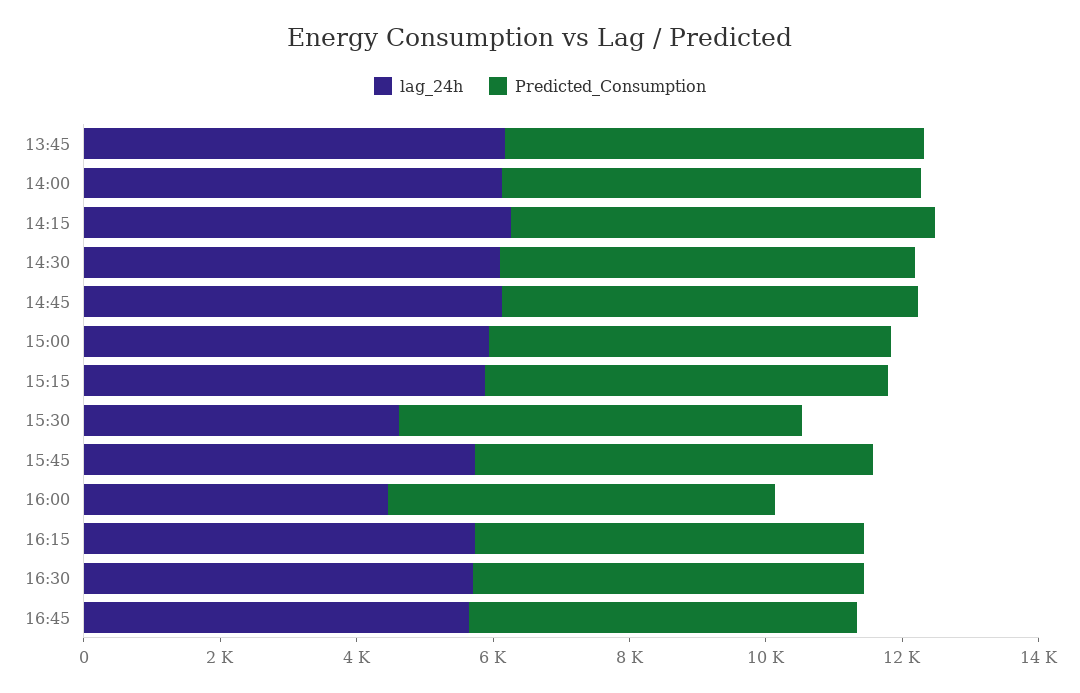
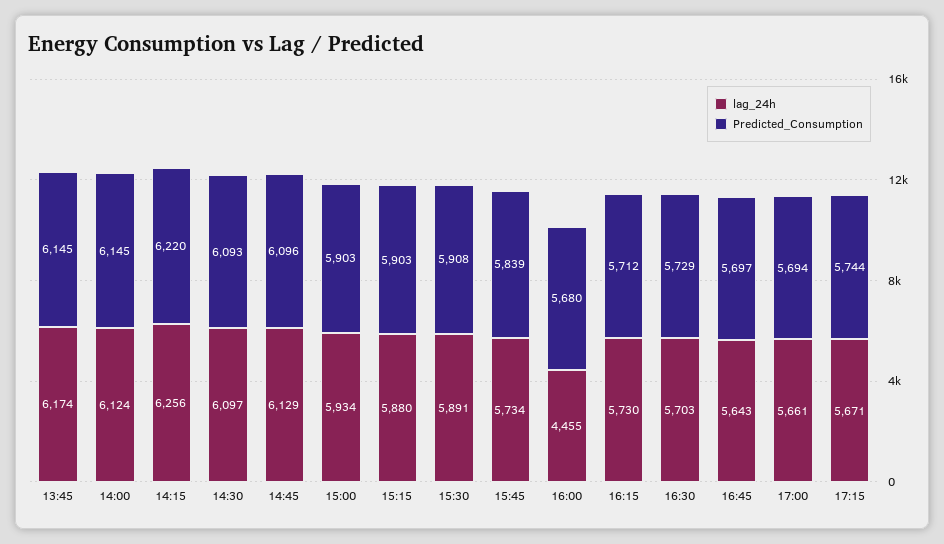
lag_24h, 15:30: 4500 -> 5891
lag_24h, 17:00: none -> 5661
Predicted_Consumption, 17:00: none -> 5694
lag_24h, 17:15: none -> 5671
Predicted_Consumption, 17:15: none -> 5744

